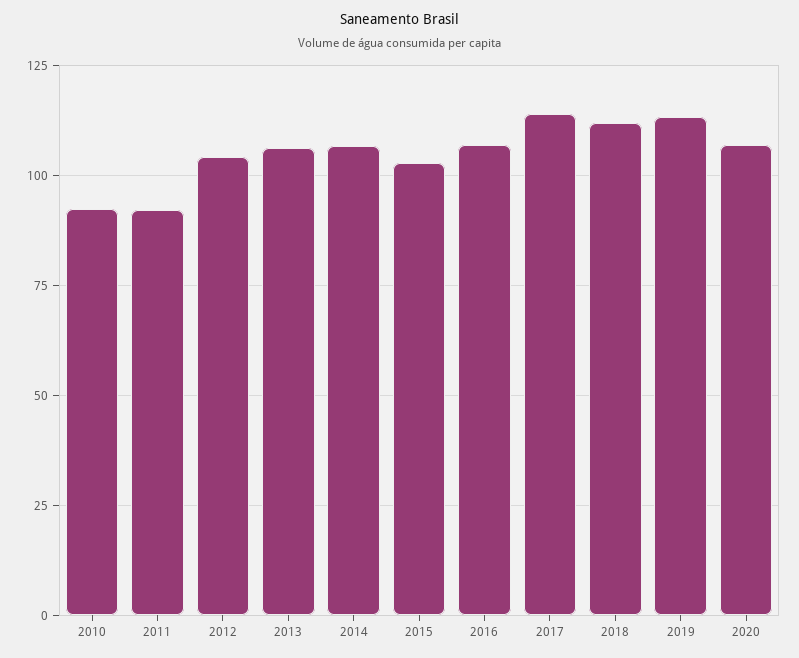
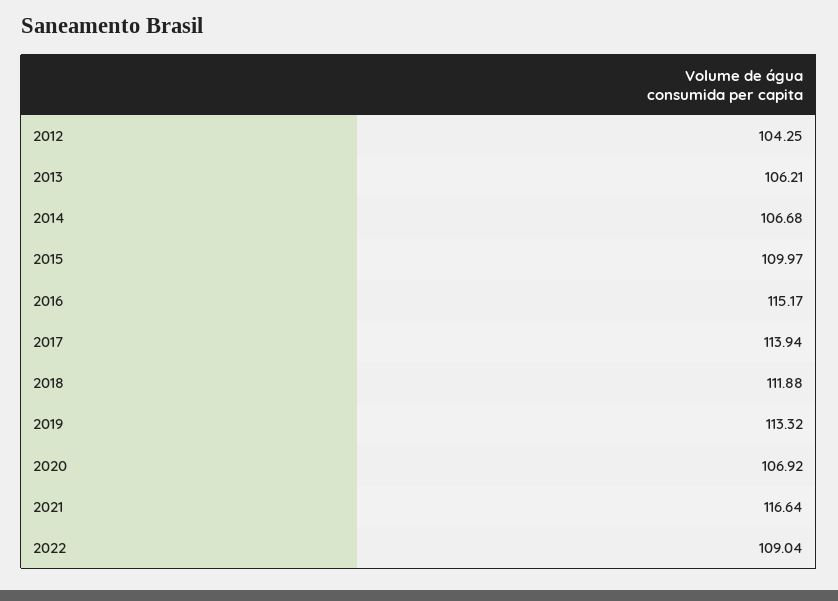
2010: 92.5 -> none
2011: 92.5 -> none
2015: 102.5 -> 109.97
2016: 107.5 -> 115.17
2021: none -> 116.64
2022: none -> 109.04

